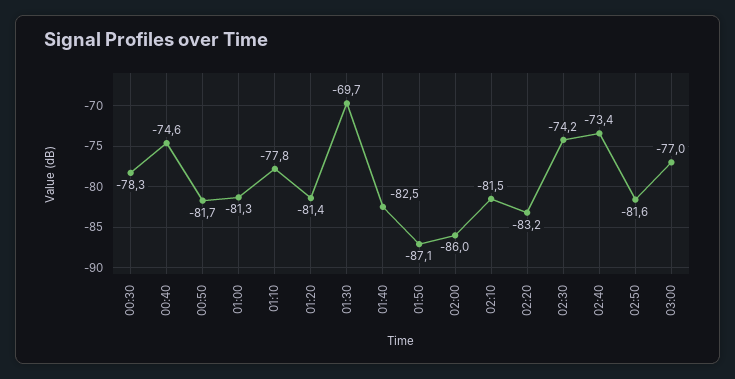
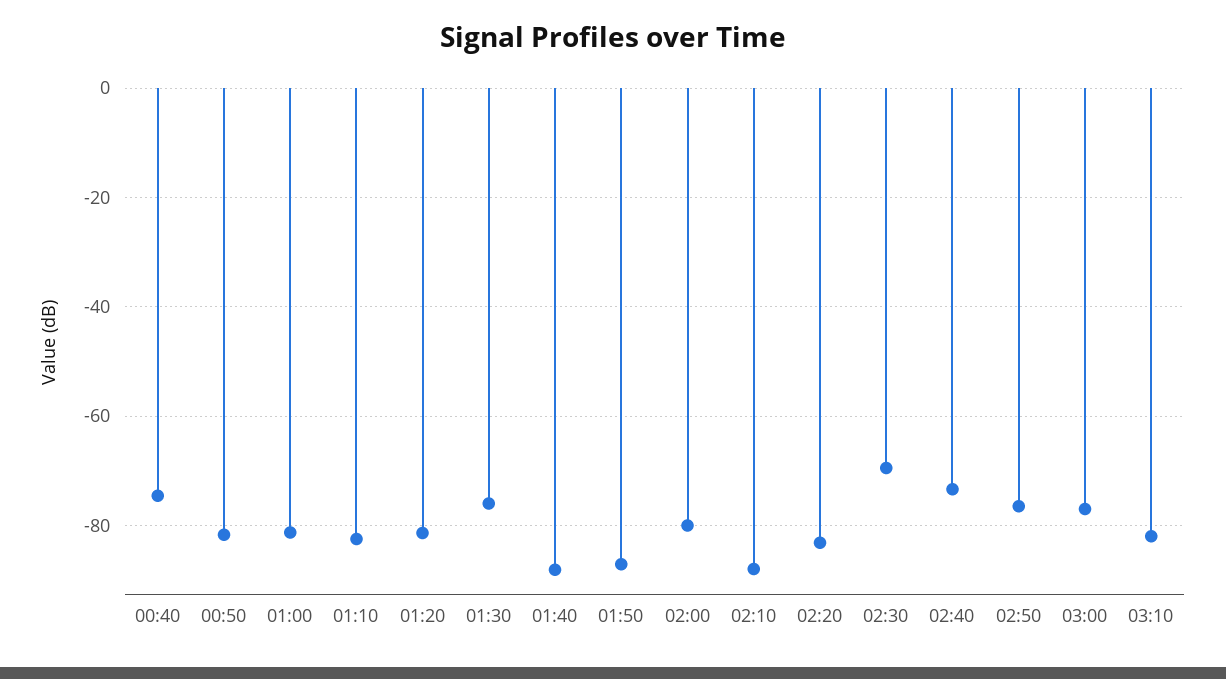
00:30: -78.3 -> none
01:10: -77.8 -> -82
01:30: -69.7 -> -76
01:40: -82.5 -> -88
02:00: -86 -> -80
02:10: -81.5 -> -88
02:30: -74.2 -> -70
02:50: -81.6 -> -76
03:10: none -> -82

